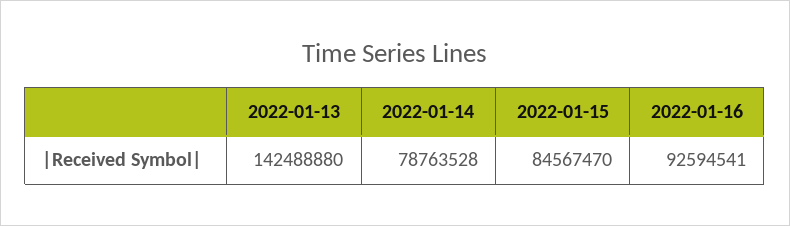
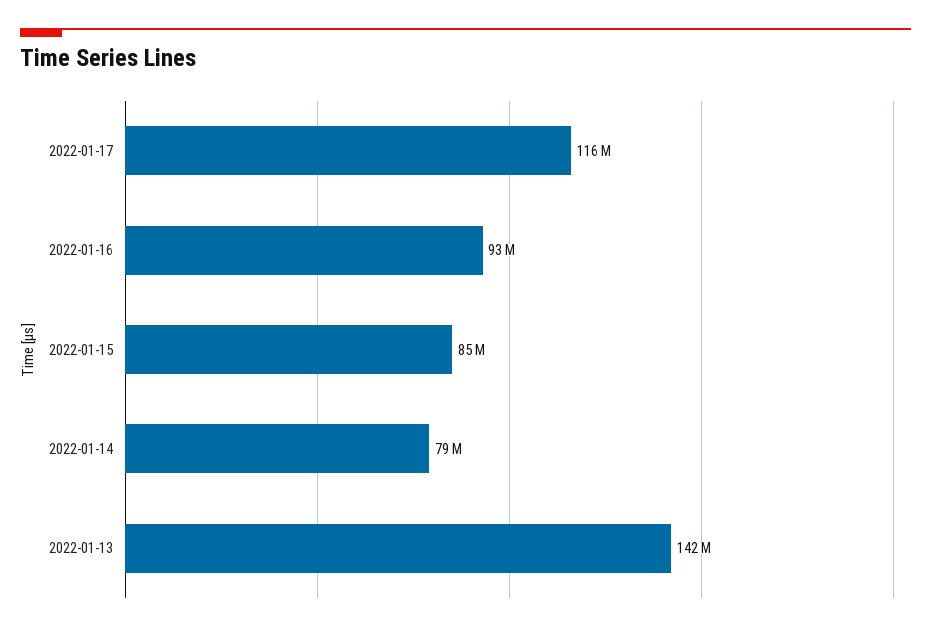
2022-01-17: none -> 116000000

